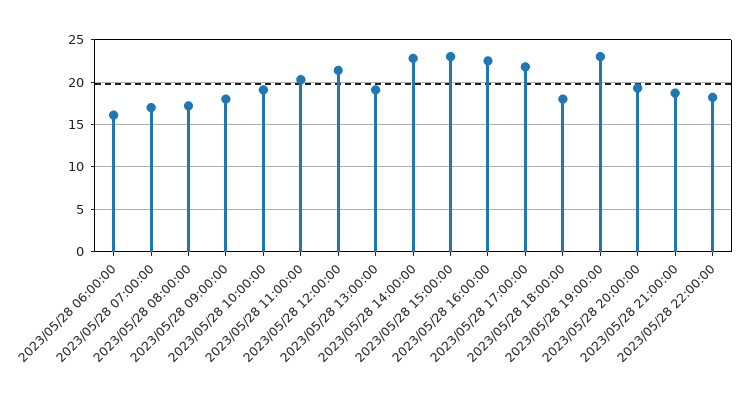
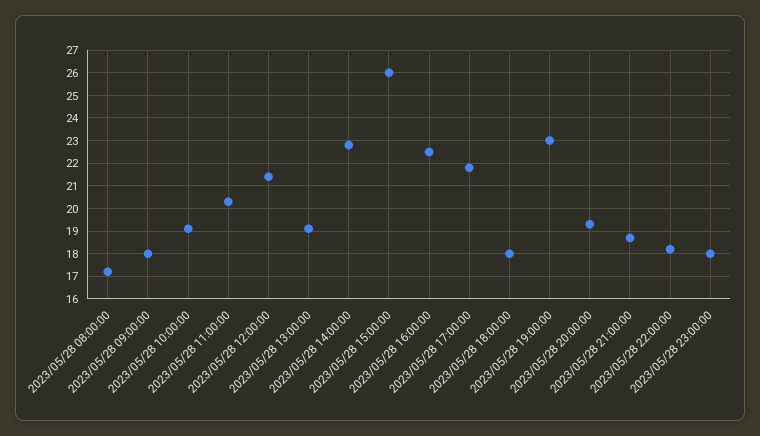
2023/05/28 06:00:00: 16 -> none
2023/05/28 07:00:00: 17 -> none
2023/05/28 15:00:00: 23 -> 26
2023/05/28 23:00:00: none -> 18

